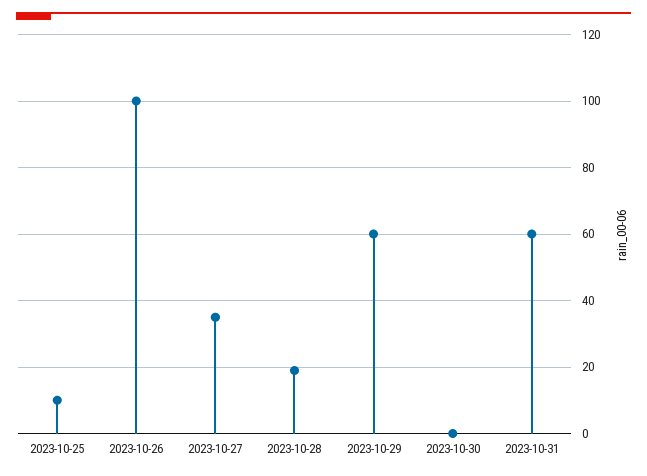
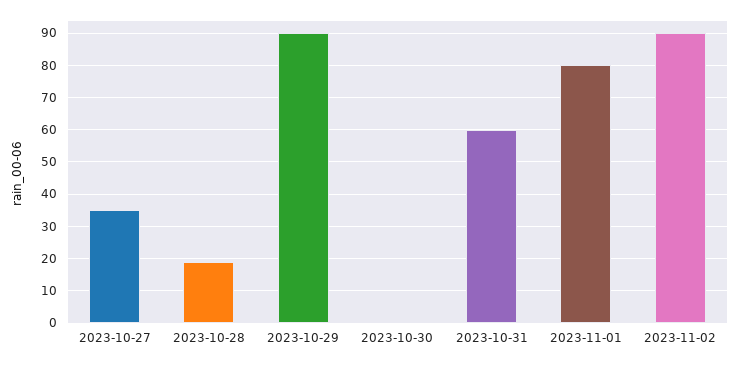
2023-10-25: 10 -> none
2023-10-26: 100 -> none
2023-10-29: 60 -> 90
2023-11-01: none -> 80
2023-11-02: none -> 90

